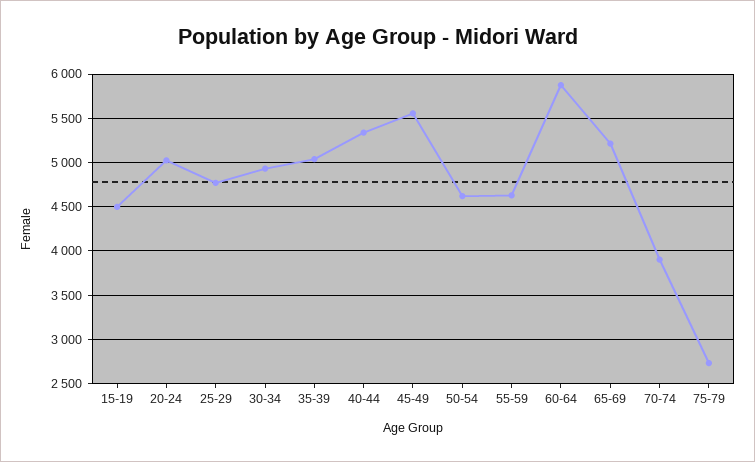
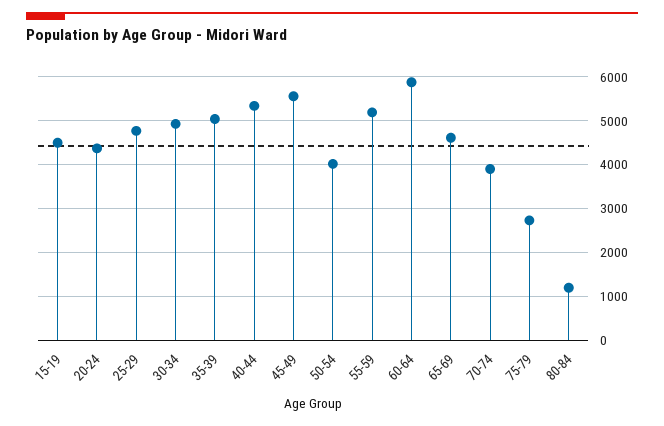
20-24: 5000 -> 4400
50-54: 4600 -> 4000
55-59: 4600 -> 5200
65-69: 5200 -> 4600
80-84: none -> 1200

